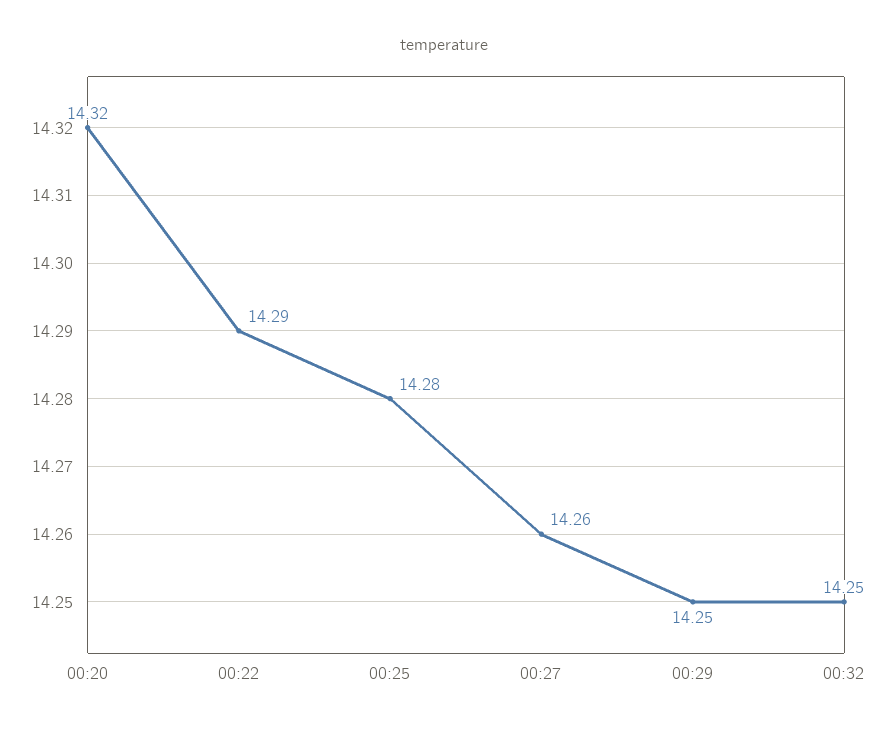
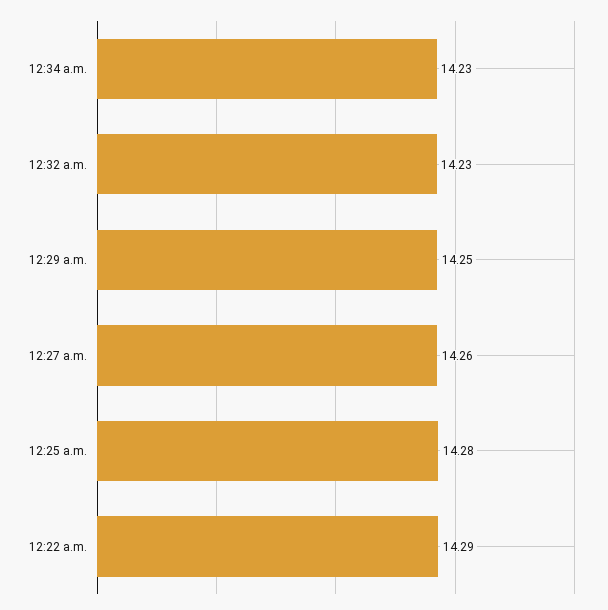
00:20: 14.32 -> none
00:32: 14.25 -> 14.23
12:34 a.m.: none -> 14.23

